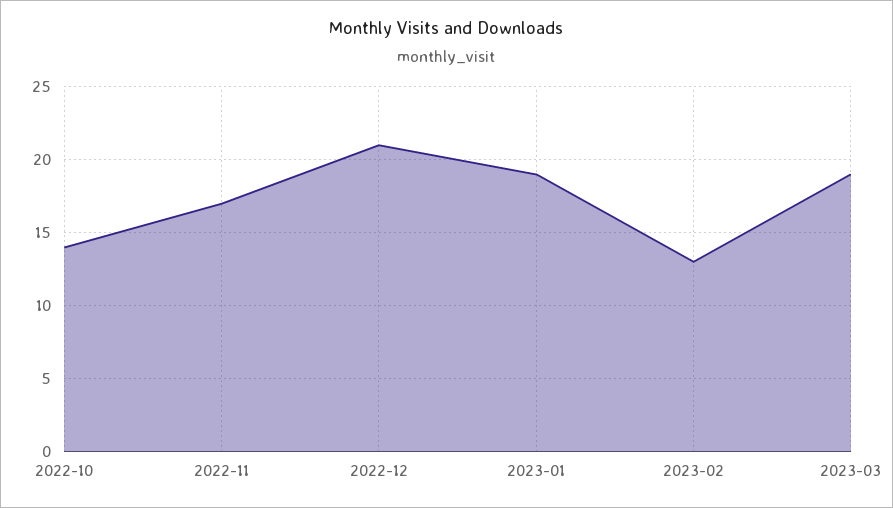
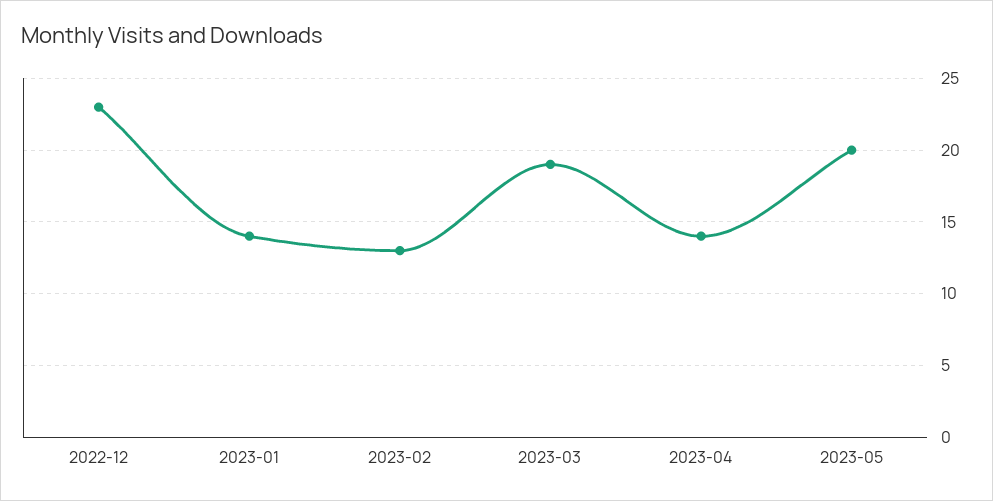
2022-10: 14 -> none
2022-11: 17 -> none
2022-12: 21 -> 23
2023-01: 19 -> 14
2023-04: none -> 14
2023-05: none -> 20

